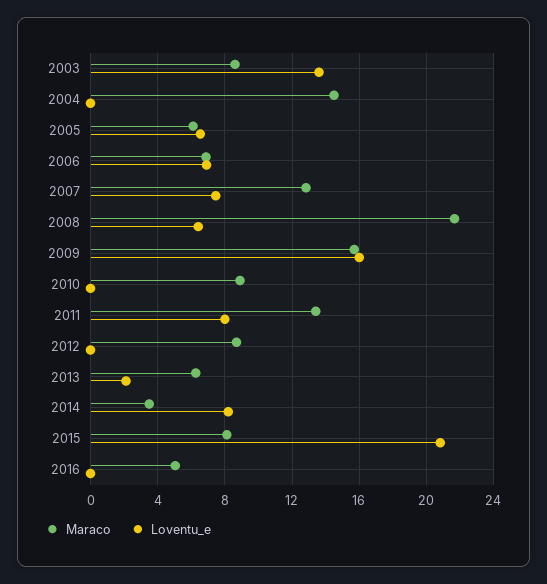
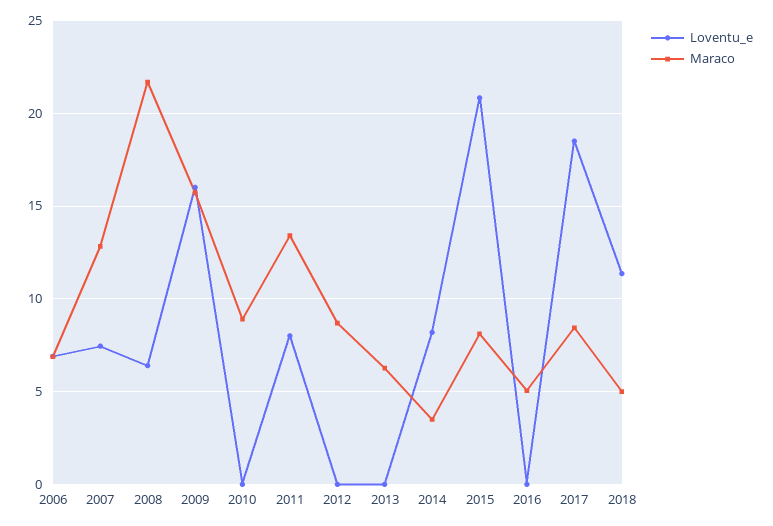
Maraco, 2003: 8.5 -> none
Loventu_e, 2003: 13.5 -> none
Maraco, 2004: 14.5 -> none
Loventu_e, 2004: 0 -> none
Maraco, 2005: 6 -> none
Loventu_e, 2005: 6.5 -> none
Loventu_e, 2013: 2 -> 0
Loventu_e, 2017: none -> 18.5
Maraco, 2017: none -> 8.5
Loventu_e, 2018: none -> 11.5
Maraco, 2018: none -> 5

